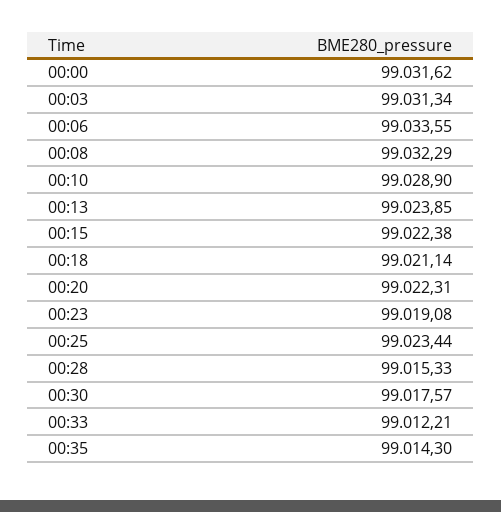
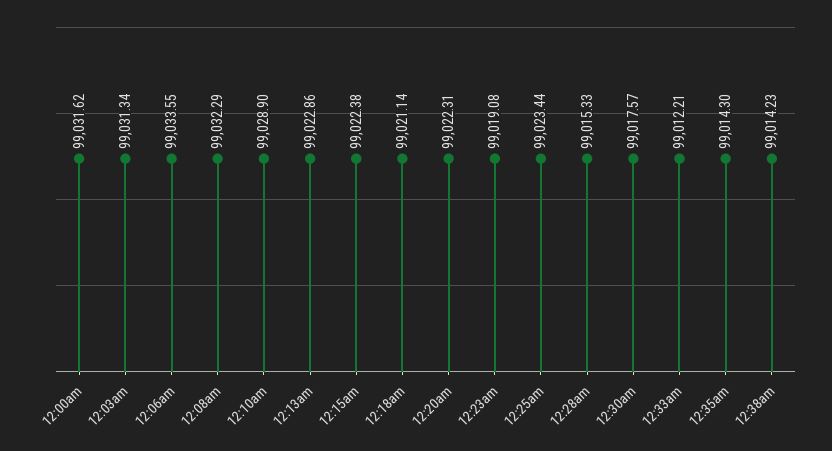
00:13: 99023.85 -> 99022.86
12:38am: none -> 99014.23

